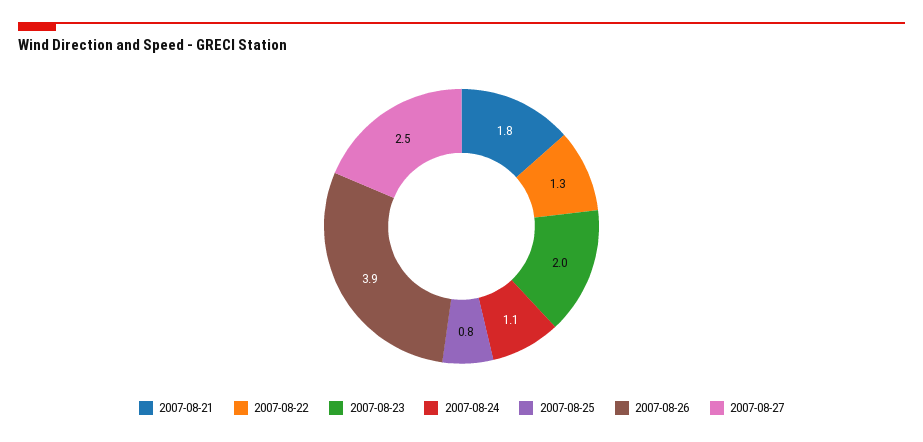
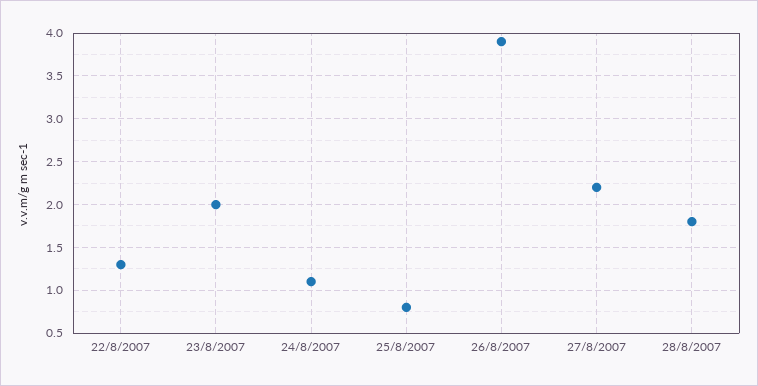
2007-08-21: 1.8 -> none
2007-08-27: 2.5 -> 2.2
28/8/2007: none -> 1.8

